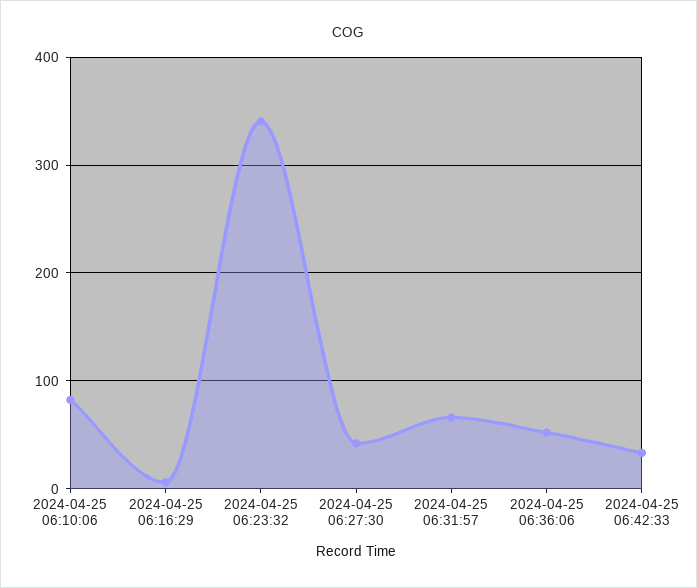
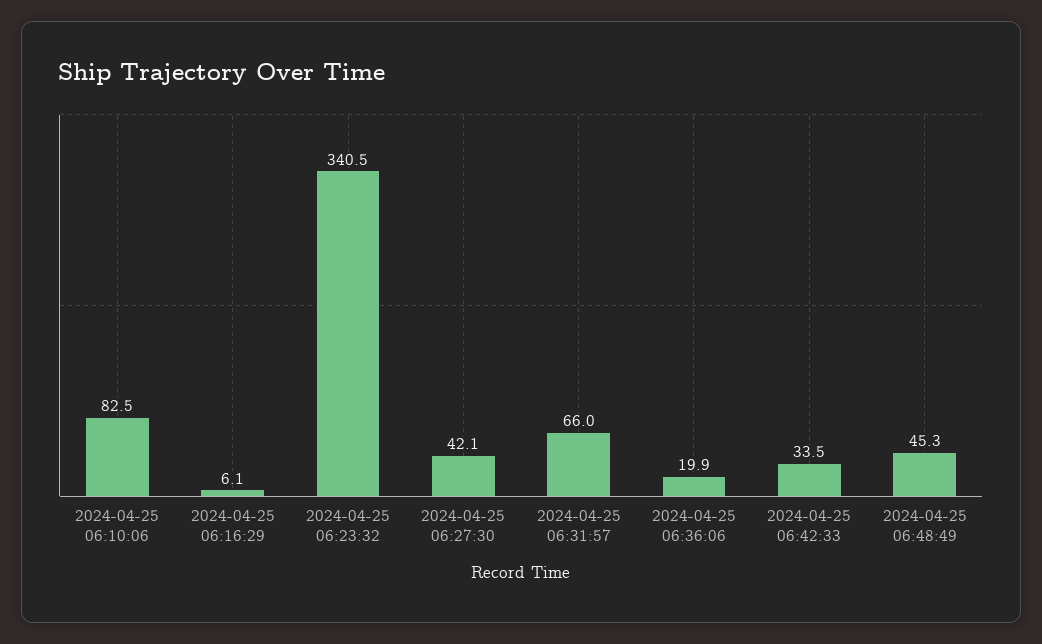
2024-04-25 06:36:06: 50 -> 19.9
2024-04-25 06:48:49: none -> 45.3

